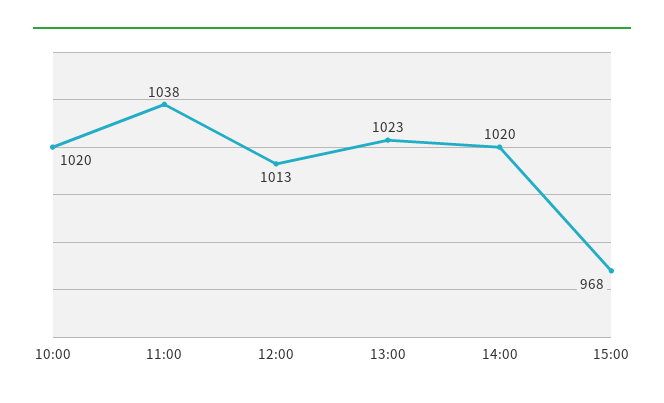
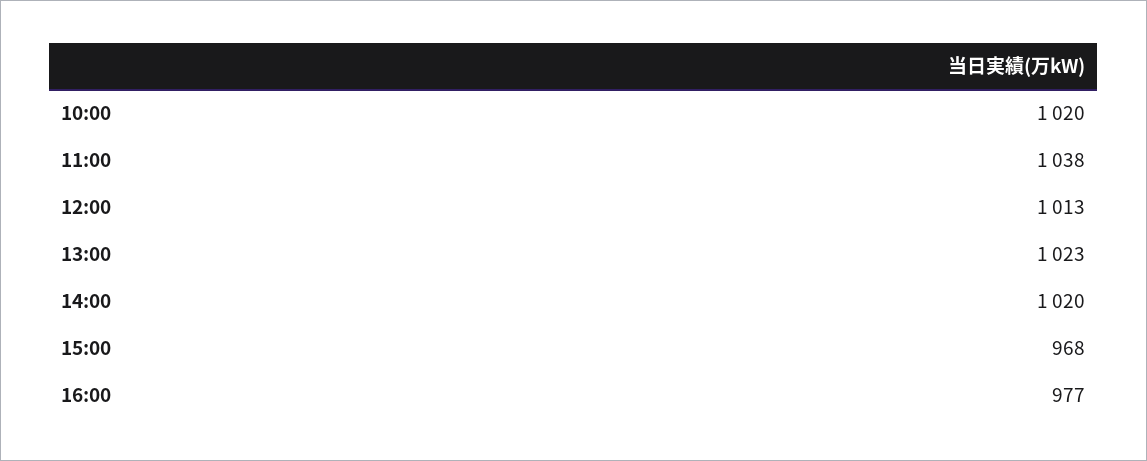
16:00: none -> 977

